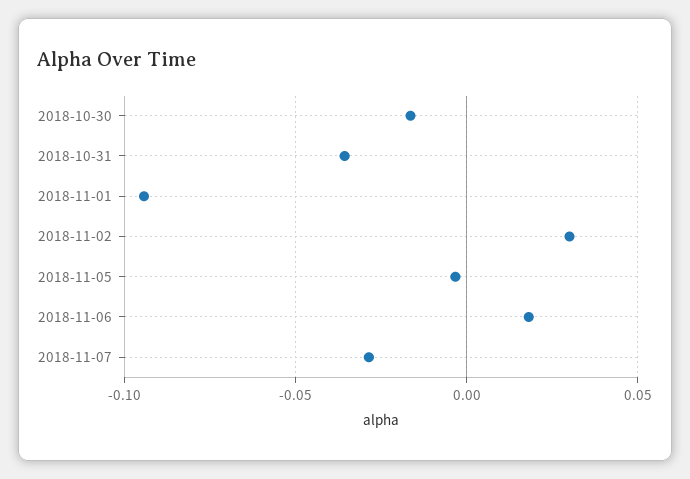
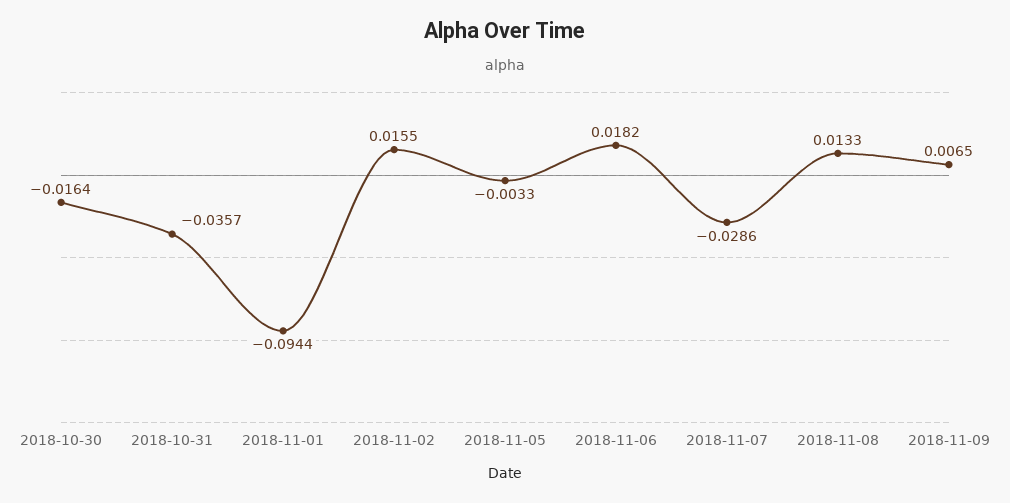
2018-11-02: 0.03 -> 0.0155
2018-11-08: none -> 0.0133
2018-11-09: none -> 0.0065

